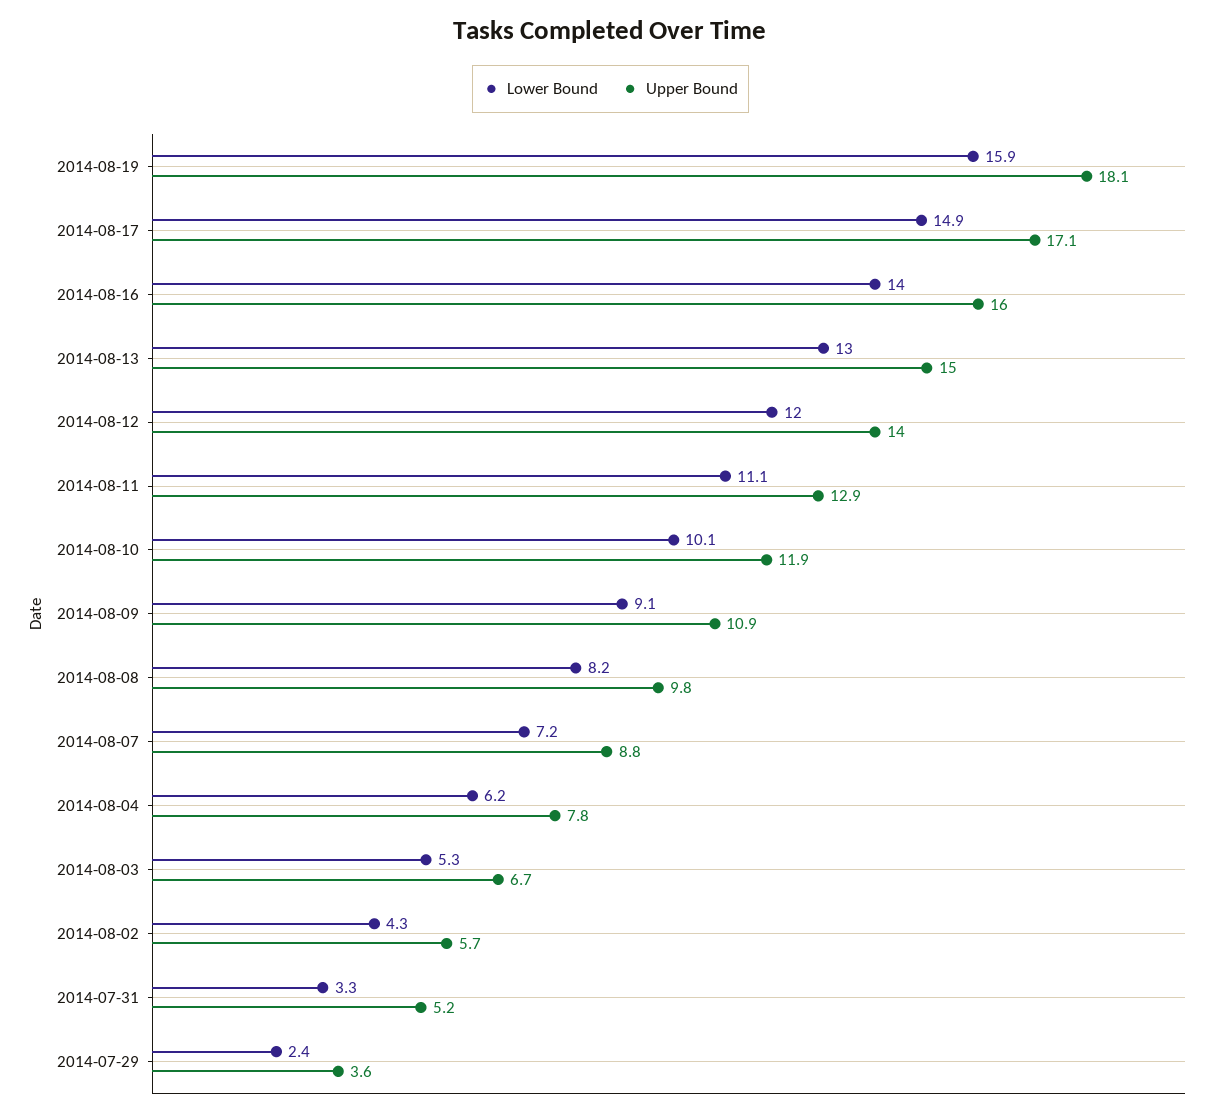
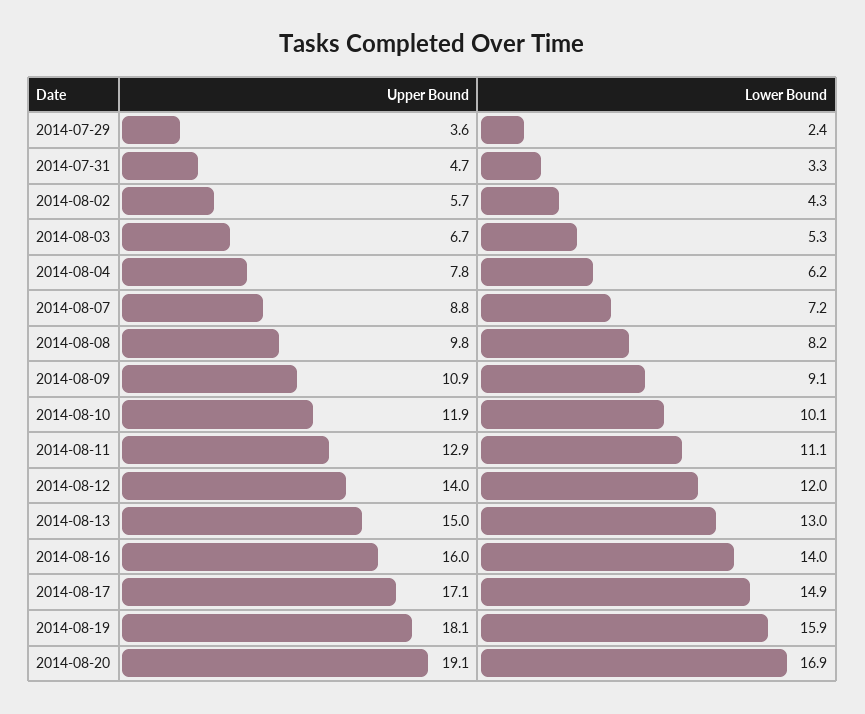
Upper Bound, 2014-07-31: 5.2 -> 4.7
Upper Bound, 2014-08-20: none -> 19.1
Lower Bound, 2014-08-20: none -> 16.9

